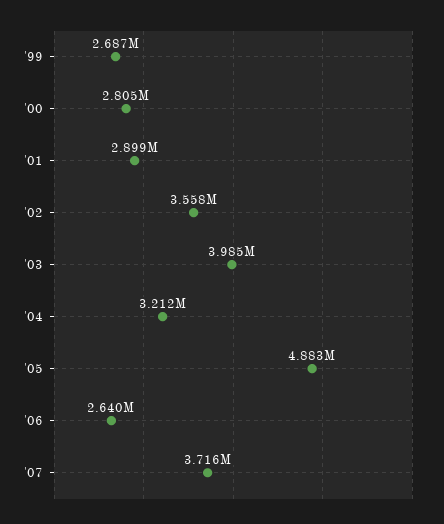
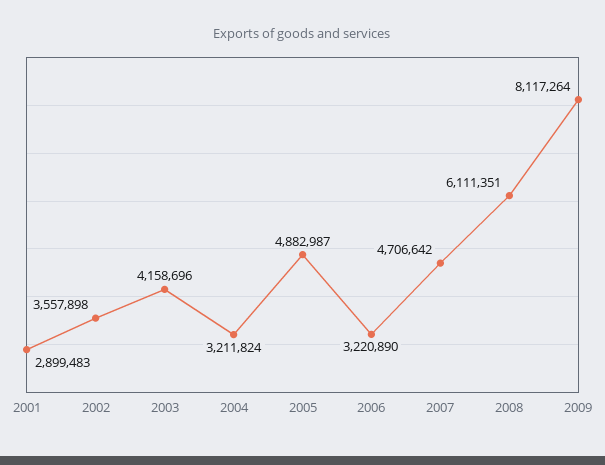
'99: 2687000 -> none
'00: 2805000 -> none
'03: 3985000 -> 4158696
'06: 2640000 -> 3220890
'07: 3716000 -> 4706642
2008: none -> 6111351
2009: none -> 8117264

